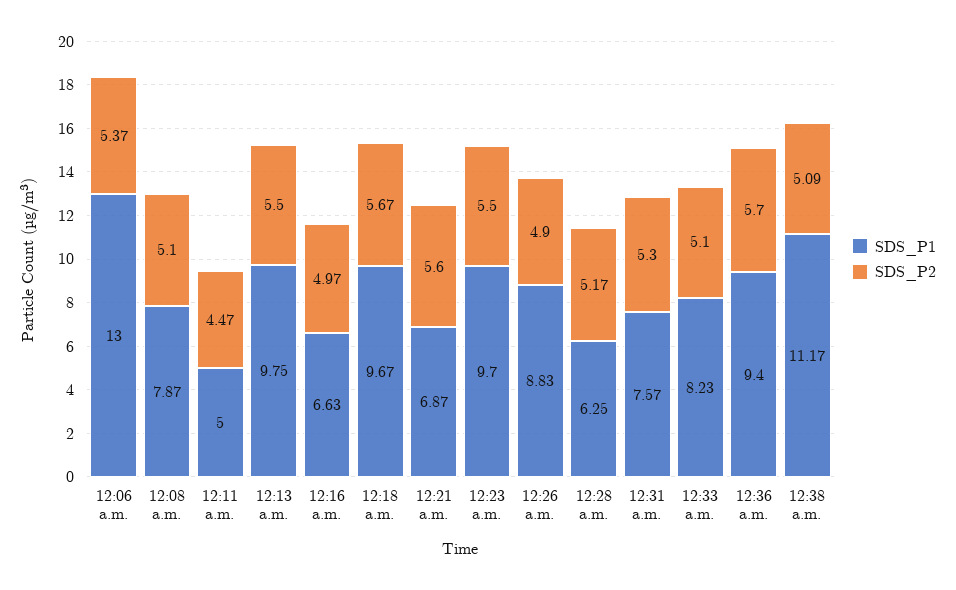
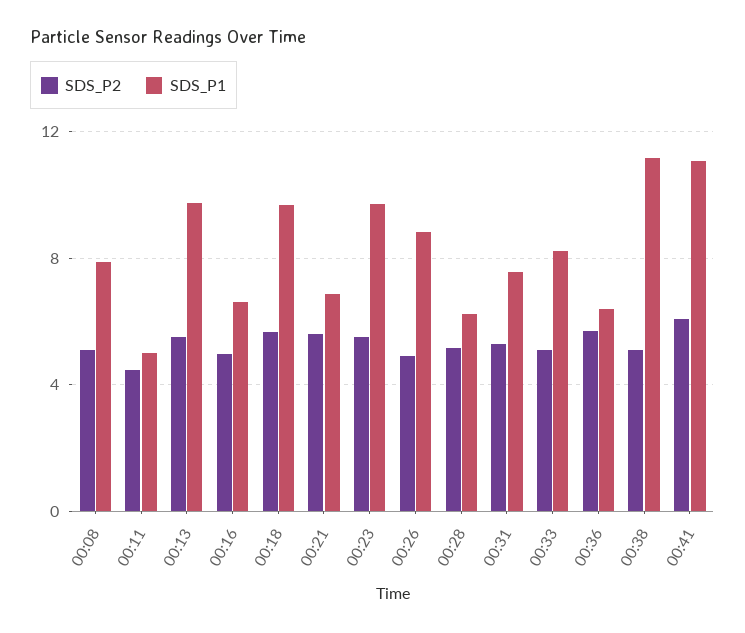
SDS_P1, 12:06 a.m.: 13 -> none
SDS_P2, 12:06 a.m.: 5.37 -> none
SDS_P1, 12:36 a.m.: 9.4 -> 6.5
SDS_P2, 00:41: none -> 6
SDS_P1, 00:41: none -> 11

